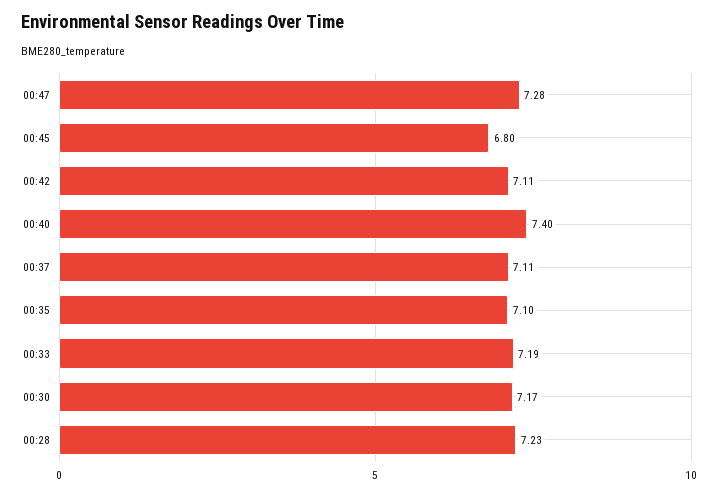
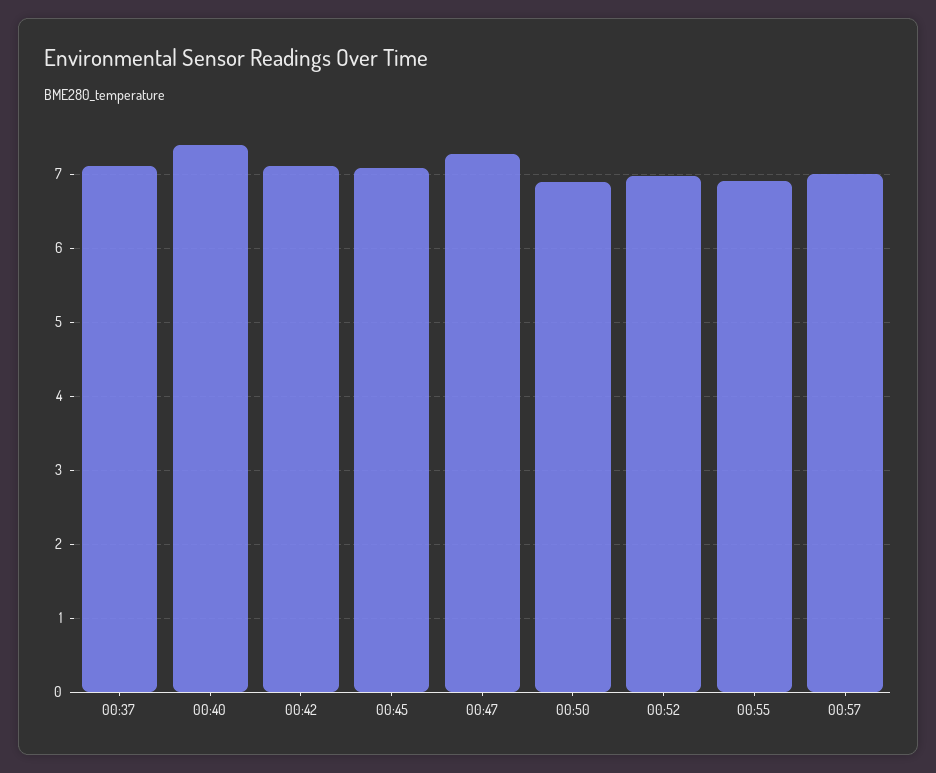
00:45: 6.8 -> 7.1
00:35: 7.1 -> none
00:33: 7.19 -> none
00:30: 7.17 -> none
00:28: 7.23 -> none
00:50: none -> 6.9
00:52: none -> 7
00:55: none -> 6.9
00:57: none -> 7

